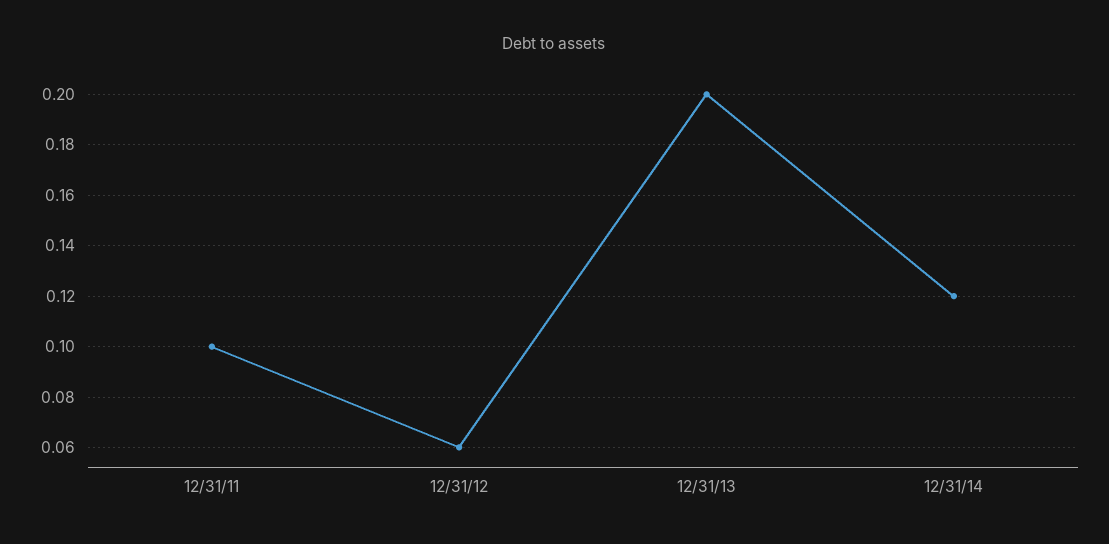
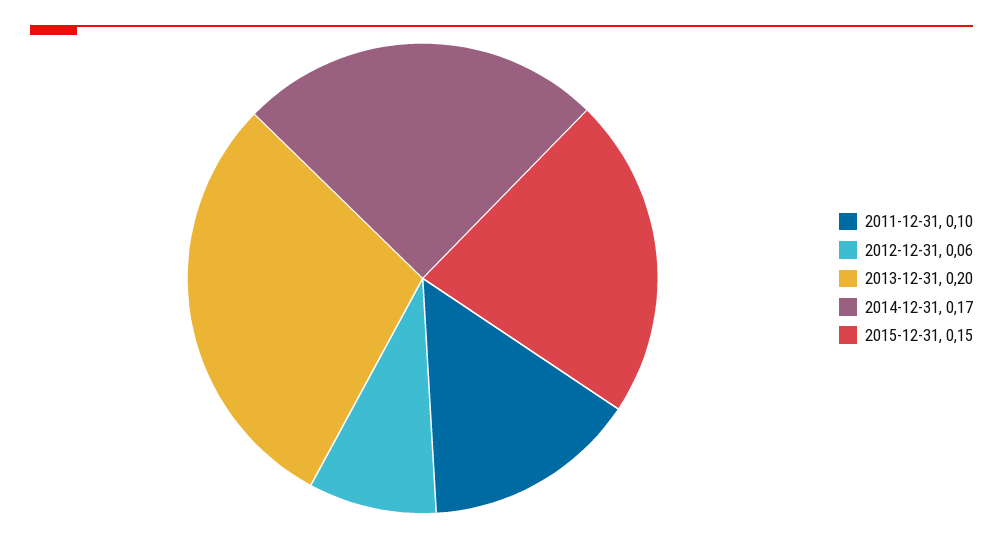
12/31/14: 0.12 -> 0.17
2015-12-31: none -> 0.15

